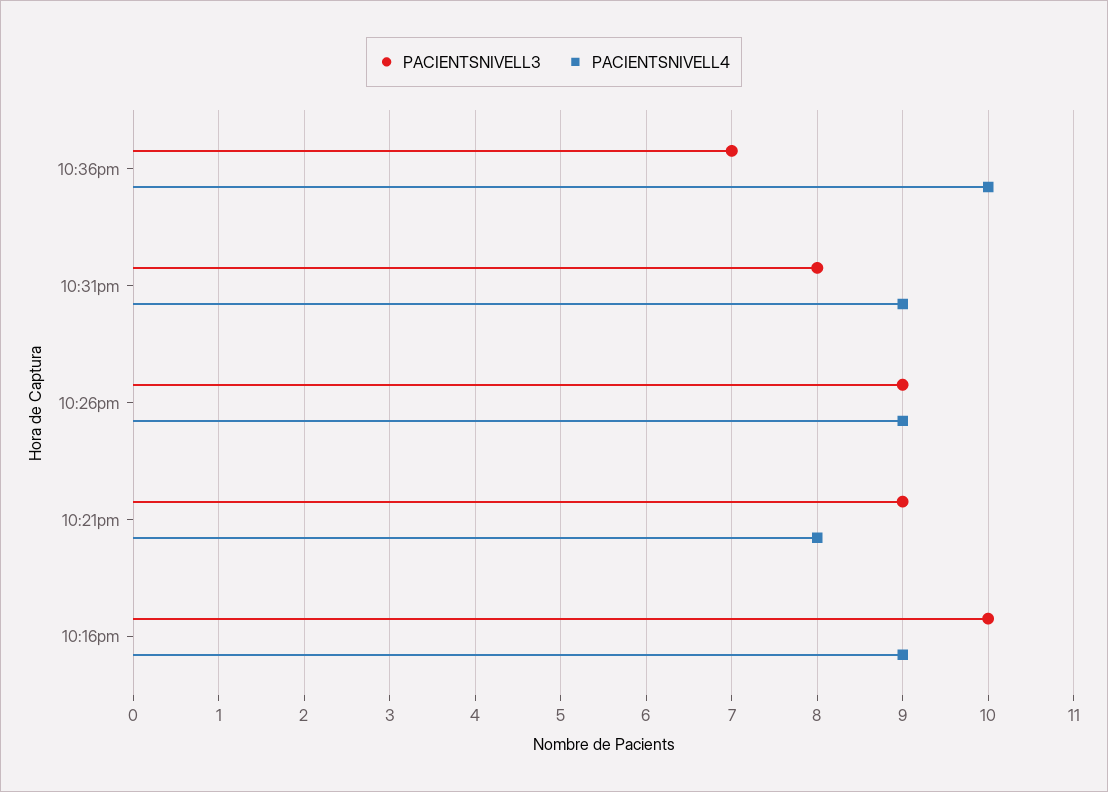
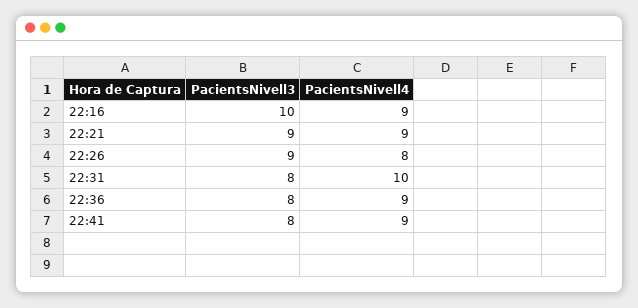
PACIENTSNIVELL3, 10:36pm: 7 -> 8
PACIENTSNIVELL4, 10:36pm: 10 -> 9
PACIENTSNIVELL4, 10:31pm: 9 -> 10
PACIENTSNIVELL4, 10:26pm: 9 -> 8
PACIENTSNIVELL4, 10:21pm: 8 -> 9
PACIENTSNIVELL3, 22:41: none -> 8
PACIENTSNIVELL4, 22:41: none -> 9

